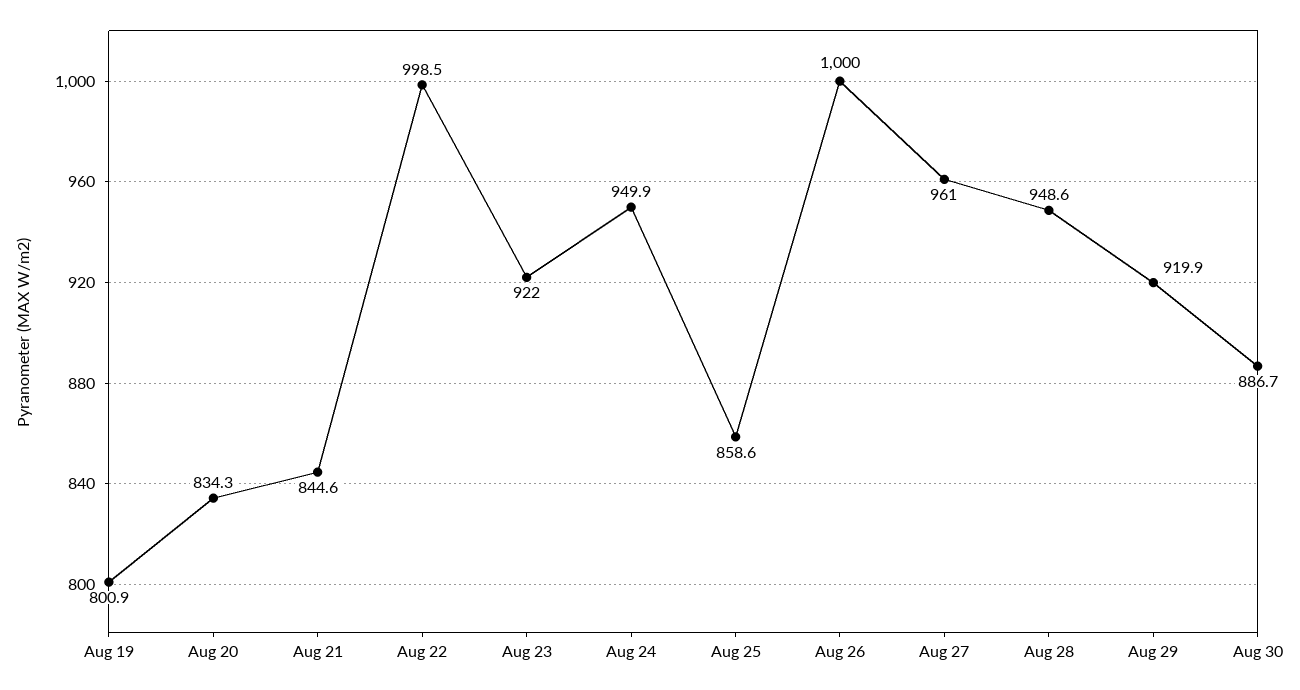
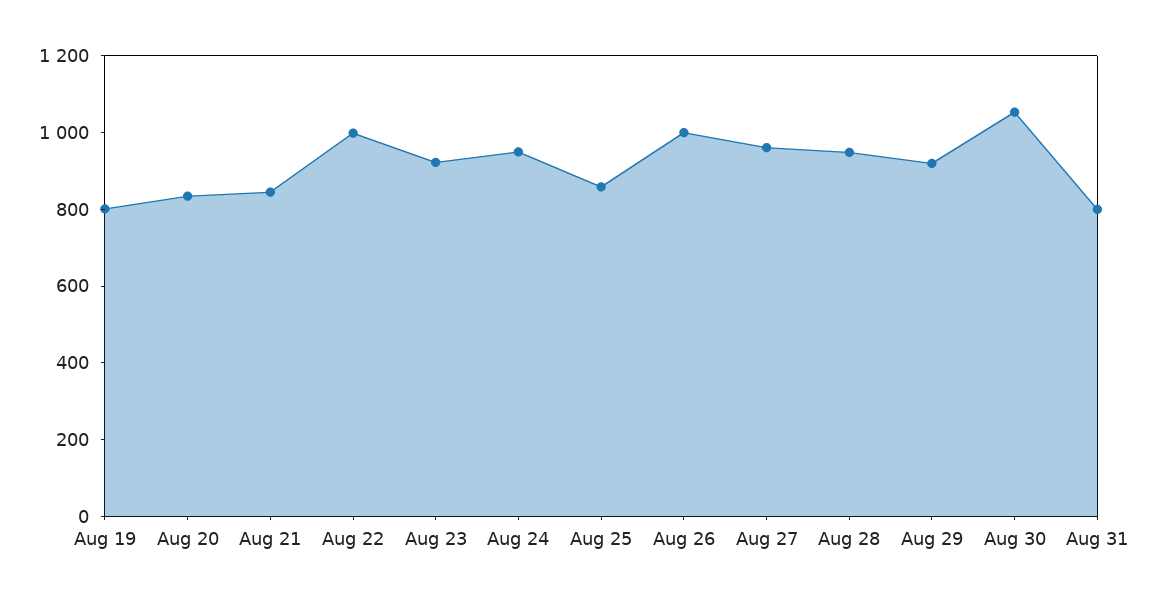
Aug 30: 886.7 -> 1050
Aug 31: none -> 800

